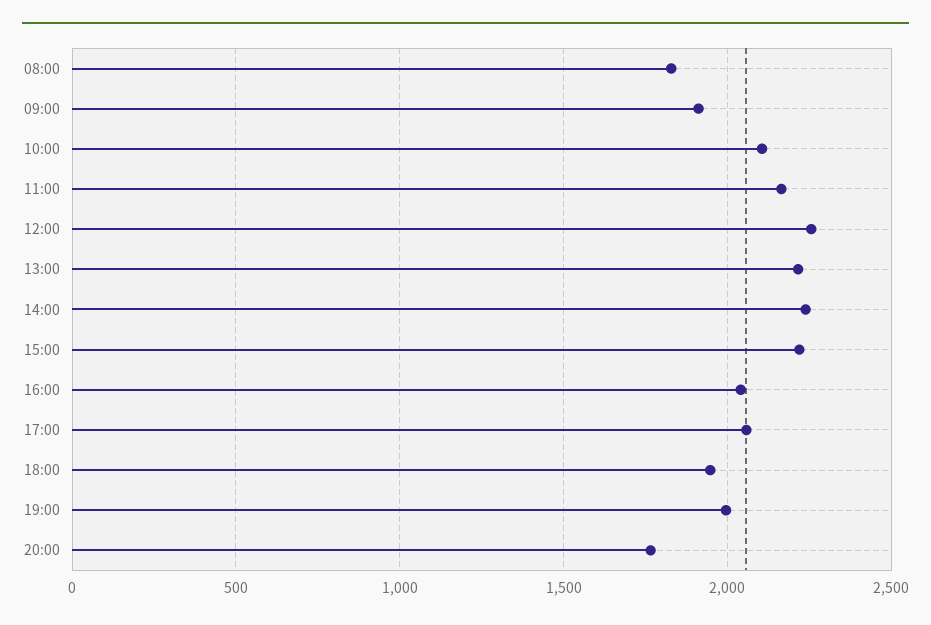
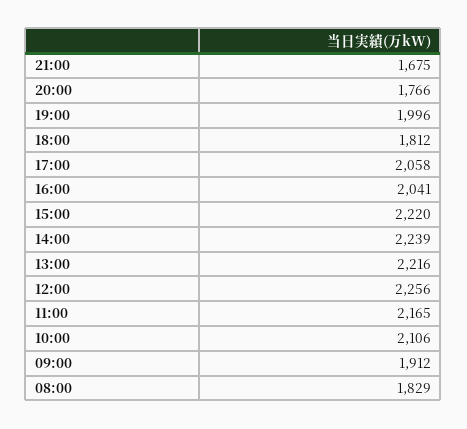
18:00: 1950 -> 1812
21:00: none -> 1675

